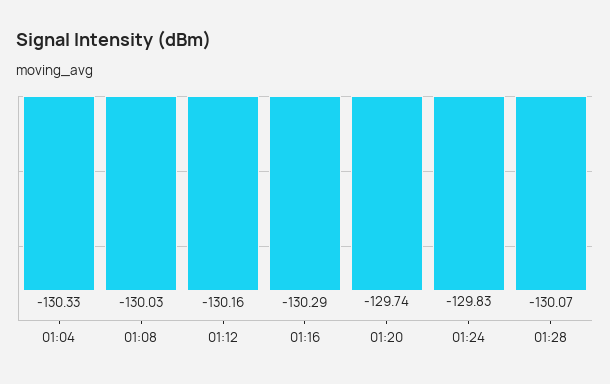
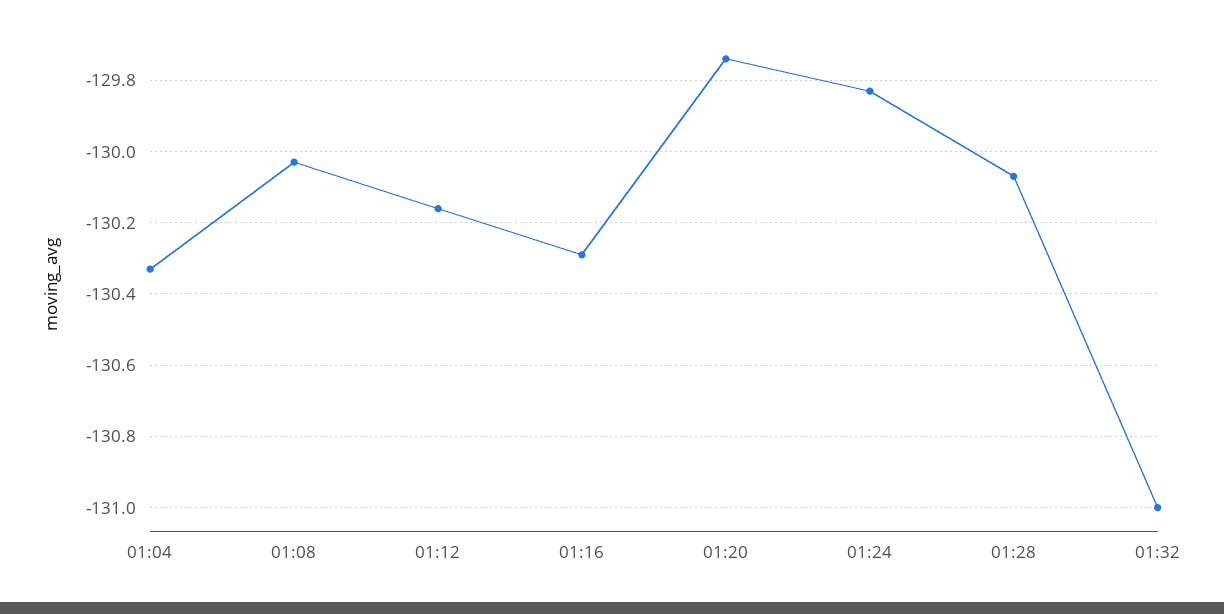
01:32: none -> -131

